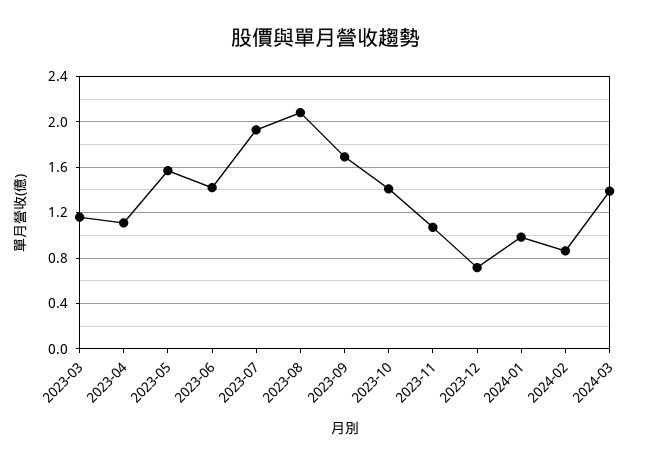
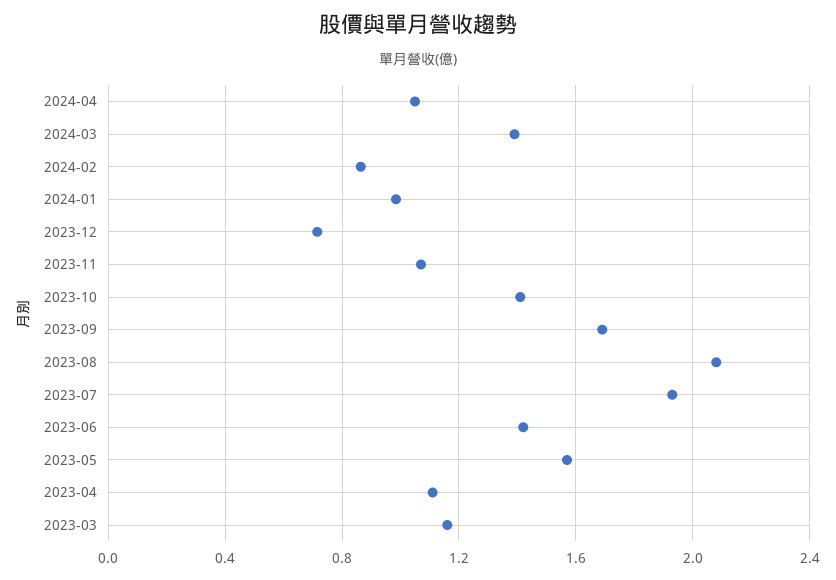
2024-04: none -> 1.05

